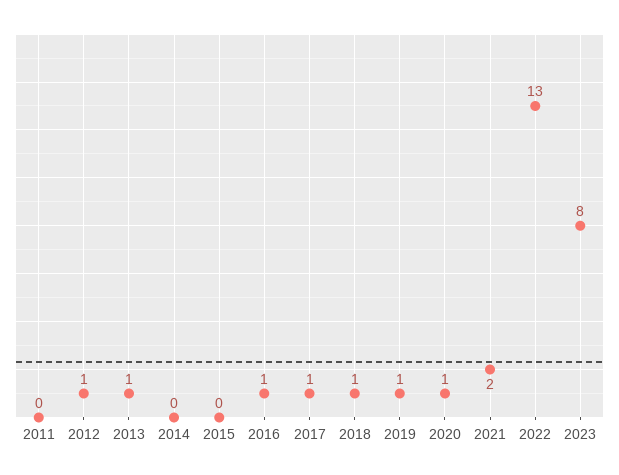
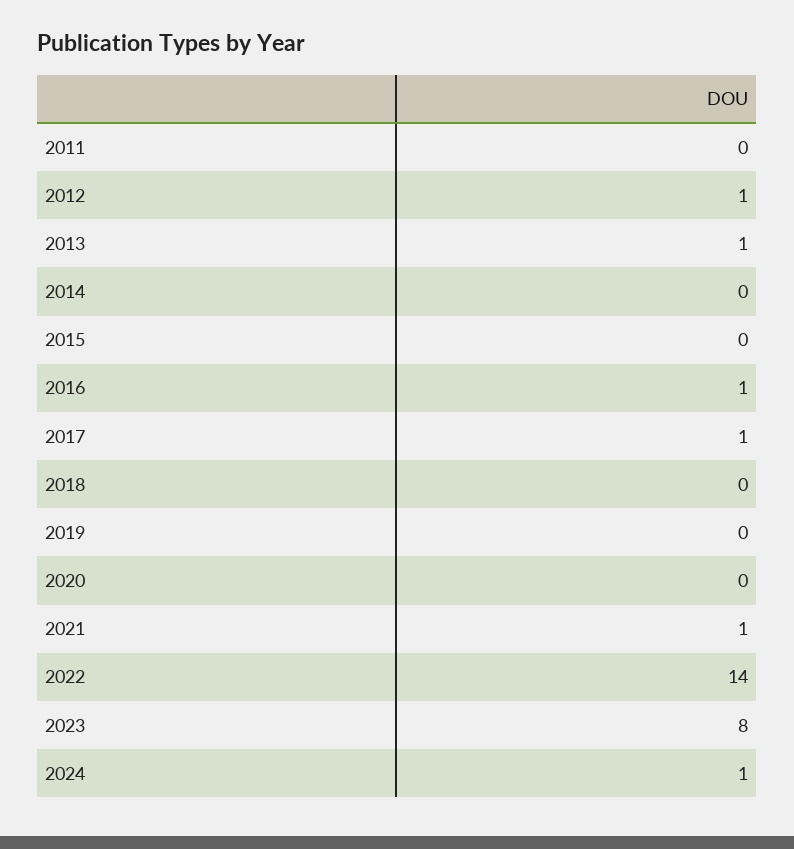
2018: 1 -> 0
2019: 1 -> 0
2020: 1 -> 0
2021: 2 -> 1
2022: 13 -> 14
2024: none -> 1

